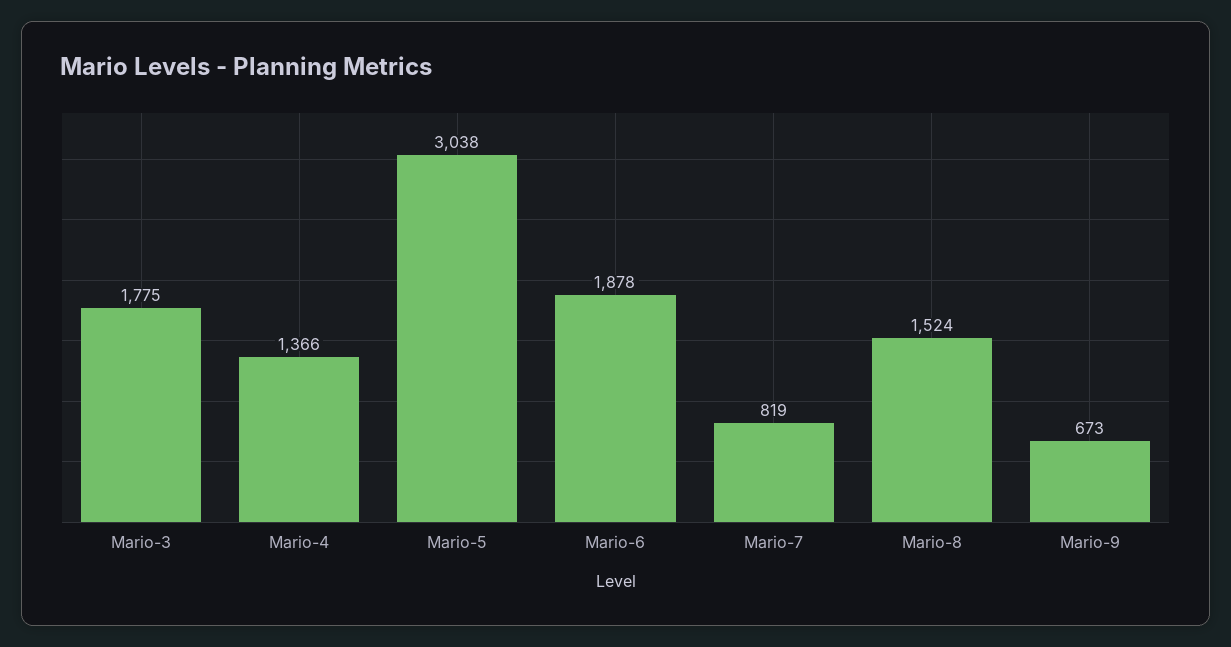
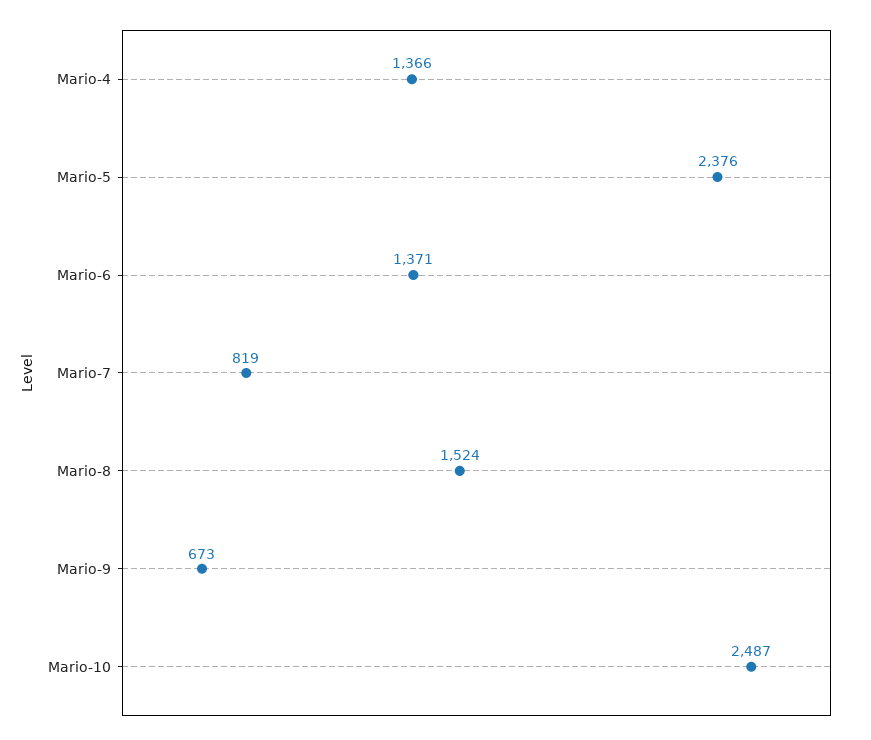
Mario-3: 1775 -> none
Mario-5: 3038 -> 2376
Mario-6: 1878 -> 1371
Mario-10: none -> 2487

